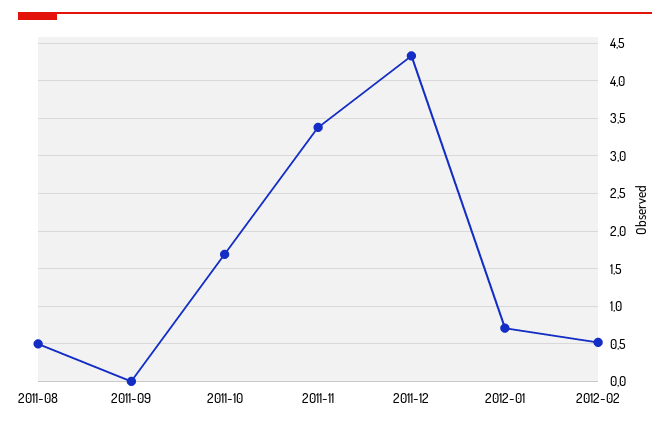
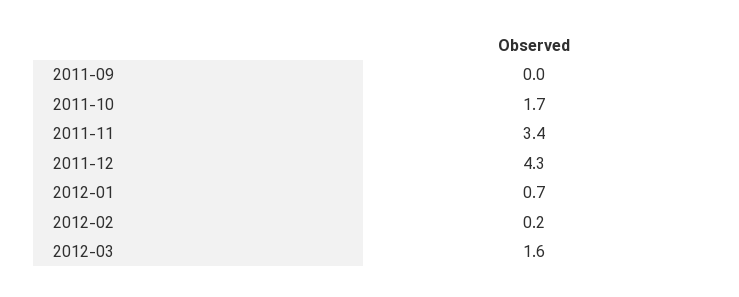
2011-08: 0.5 -> none
2012-02: 0.5 -> 0.2
2012-03: none -> 1.6

